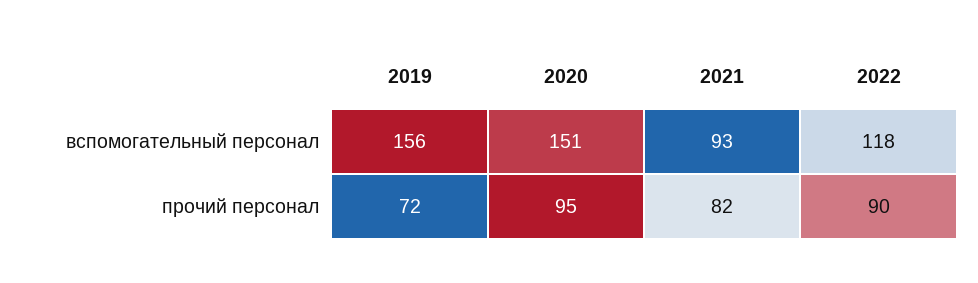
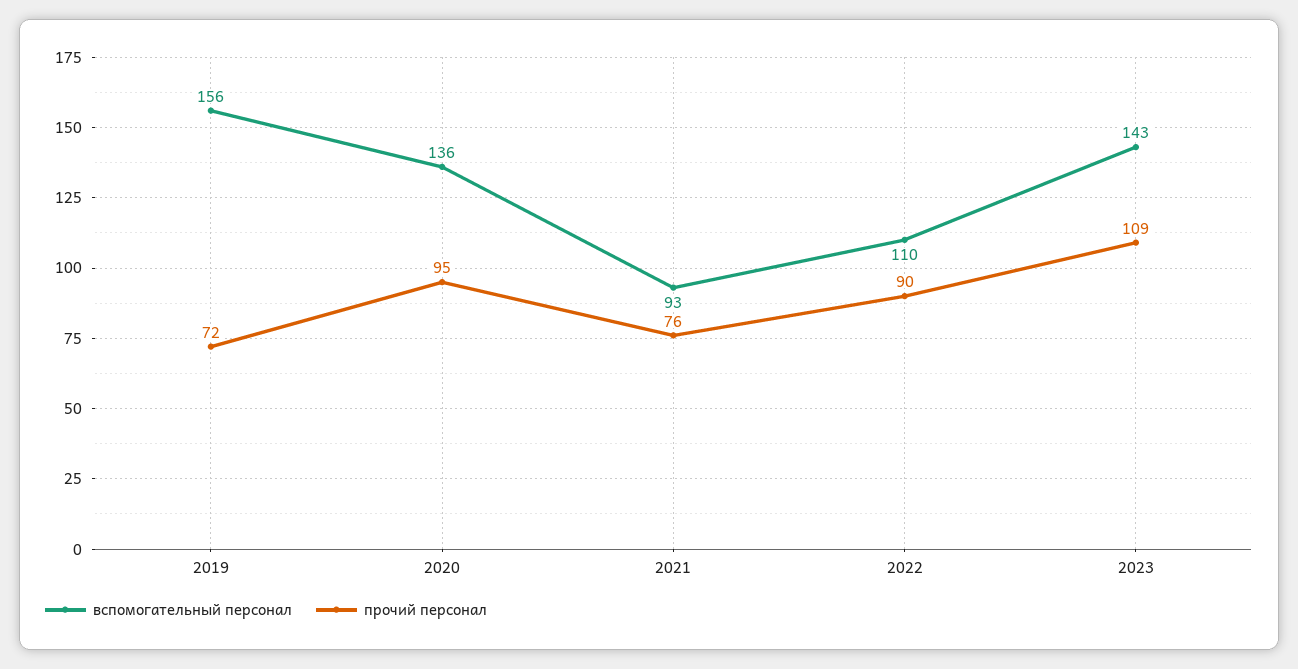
вспомогательный персонал, 2020: 151 -> 136
вспомогательный персонал, 2022: 118 -> 110
прочий персонал, 2021: 82 -> 76
вспомогательный персонал, 2023: none -> 143
прочий персонал, 2023: none -> 109

